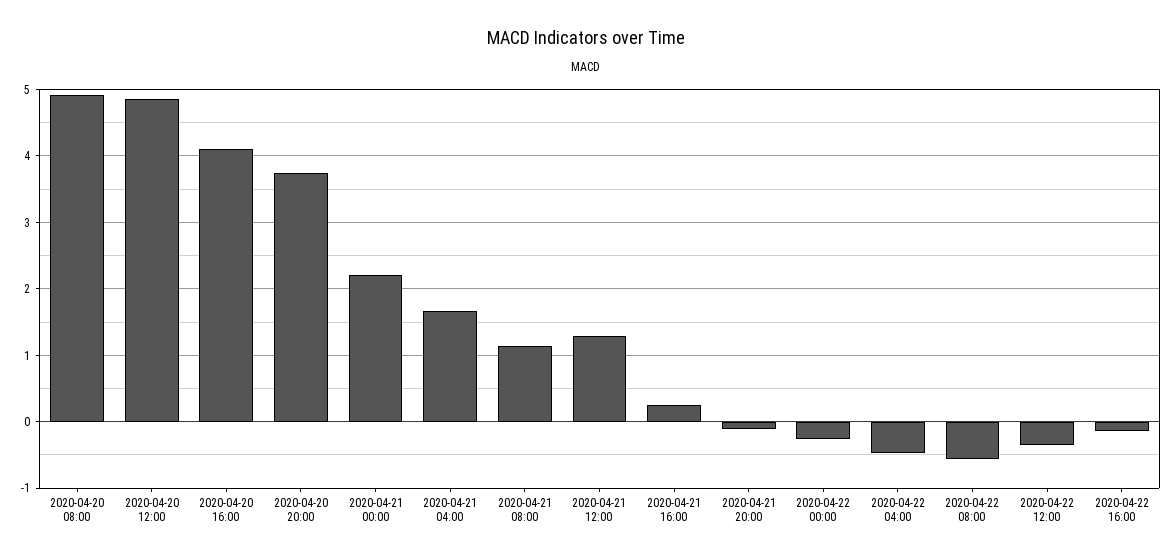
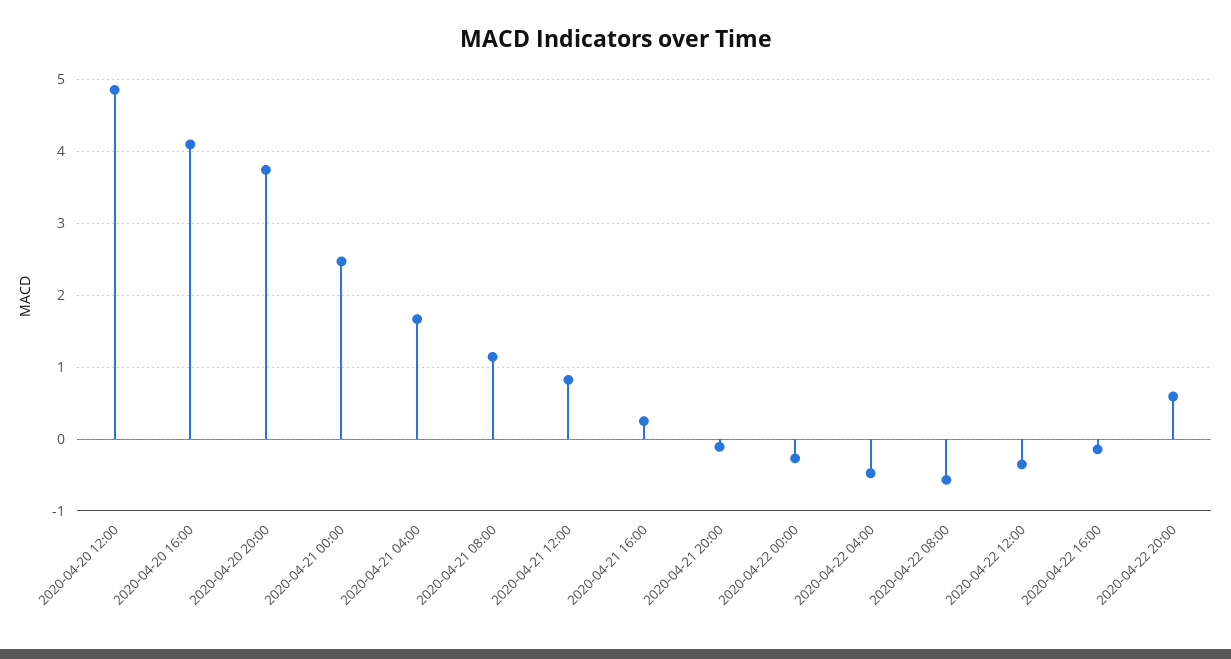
2020-04-20 08:00: 4.9 -> none
2020-04-21 00:00: 2.2 -> 2.5
2020-04-21 12:00: 1.3 -> 0.8
2020-04-22 20:00: none -> 0.6

